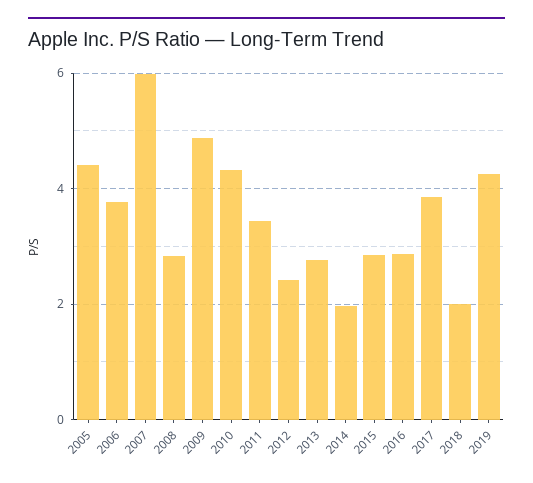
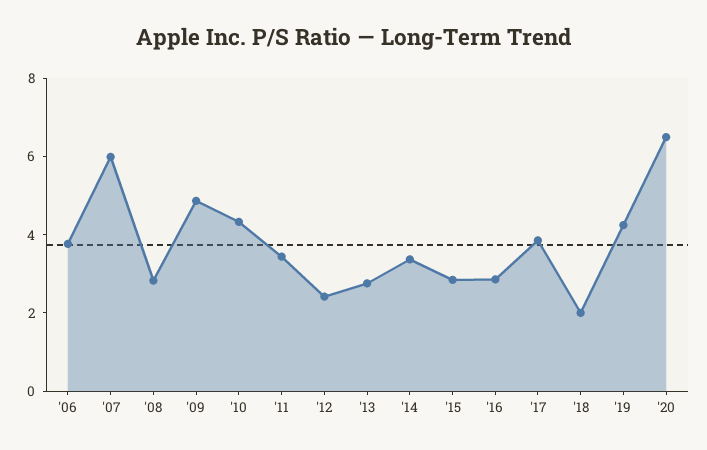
2005: 4.4 -> none
2014: 2 -> 3.5
'20: none -> 6.5

